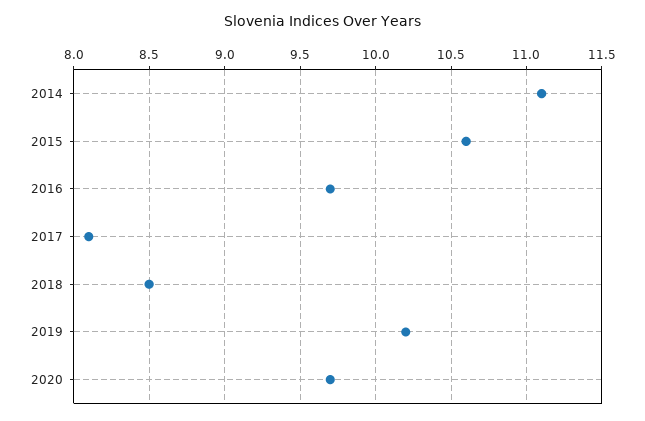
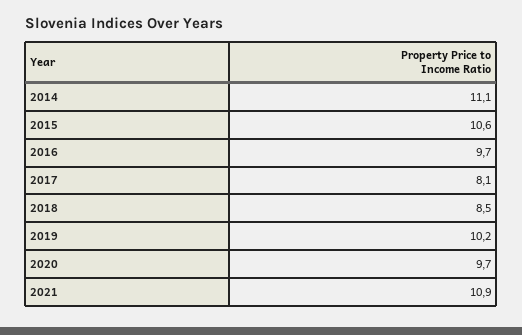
2021: none -> 10.9

